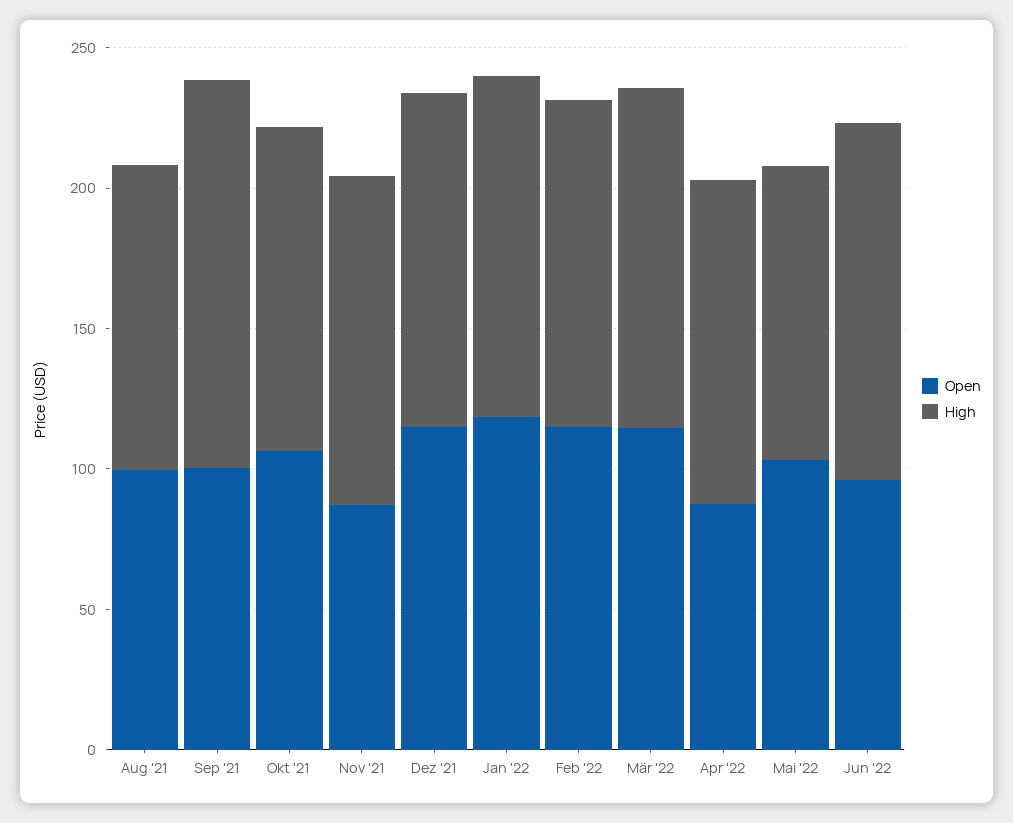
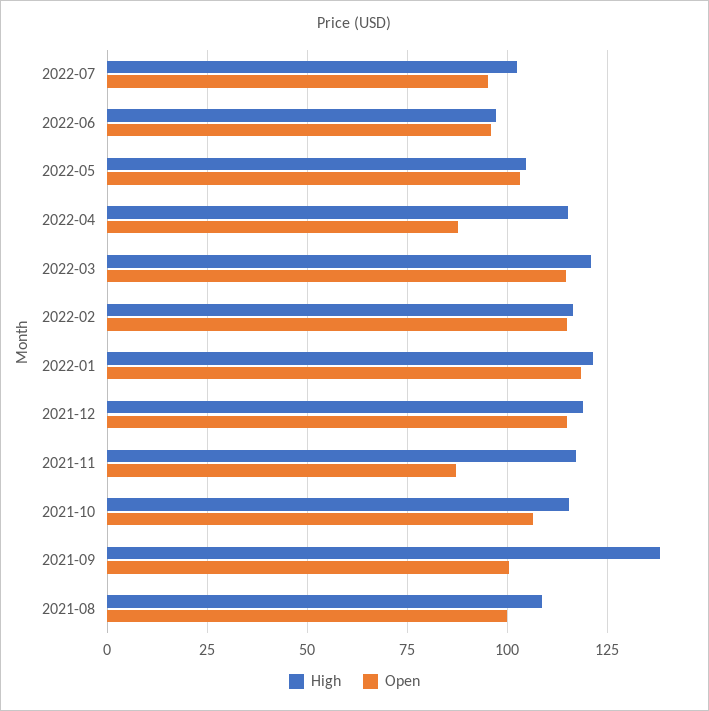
High, Jun '22: 130 -> 97.5
High, 2022-07: none -> 102.5
Open, 2022-07: none -> 95

